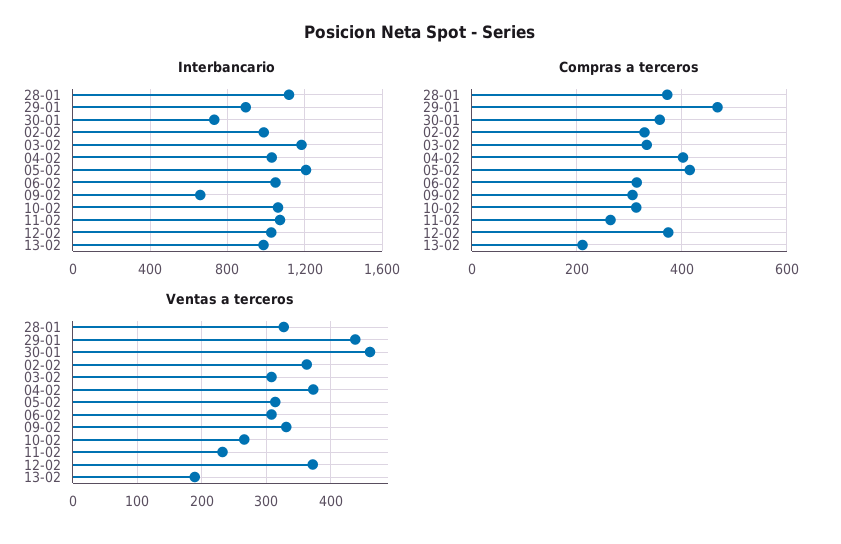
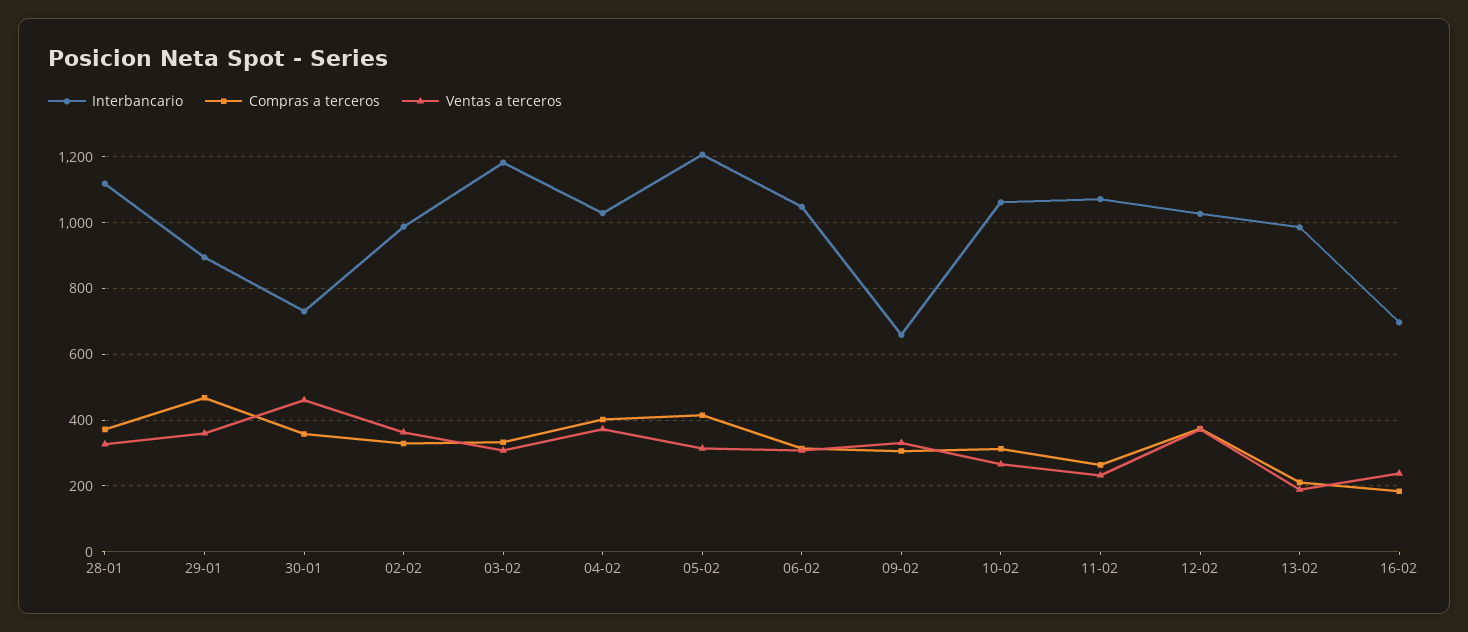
Ventas a terceros, 29-01: 440 -> 360
Interbancario, 16-02: none -> 700
Compras a terceros, 16-02: none -> 180
Ventas a terceros, 16-02: none -> 240

